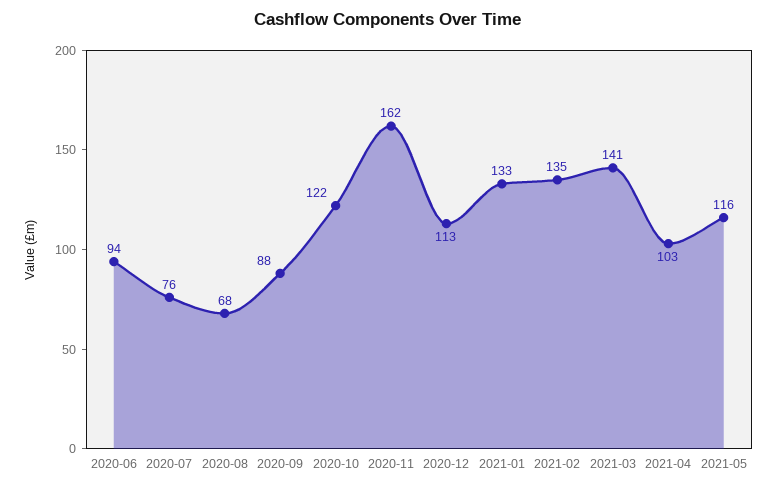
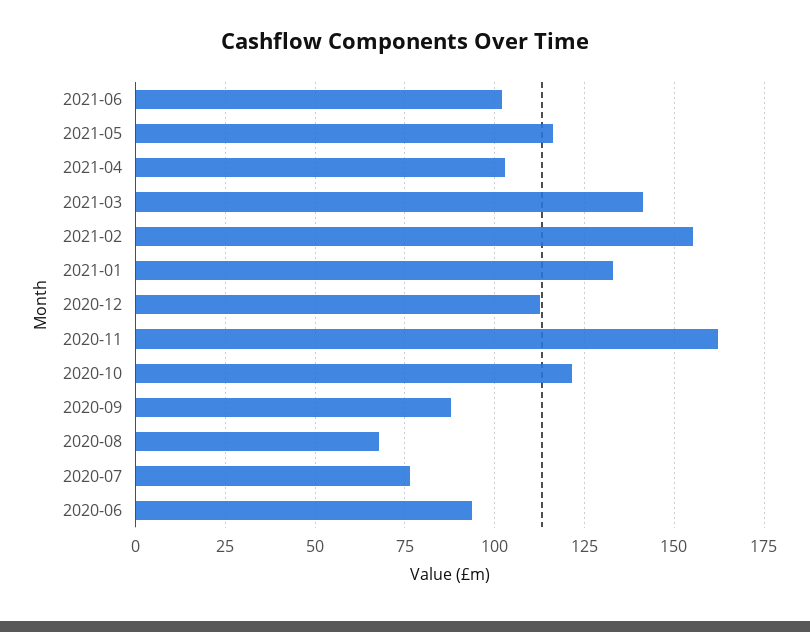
2021-02: 135 -> 155
2021-06: none -> 102.5

